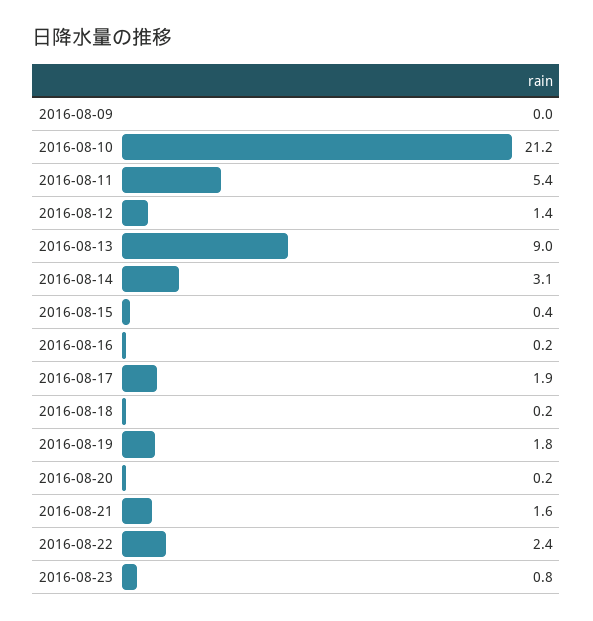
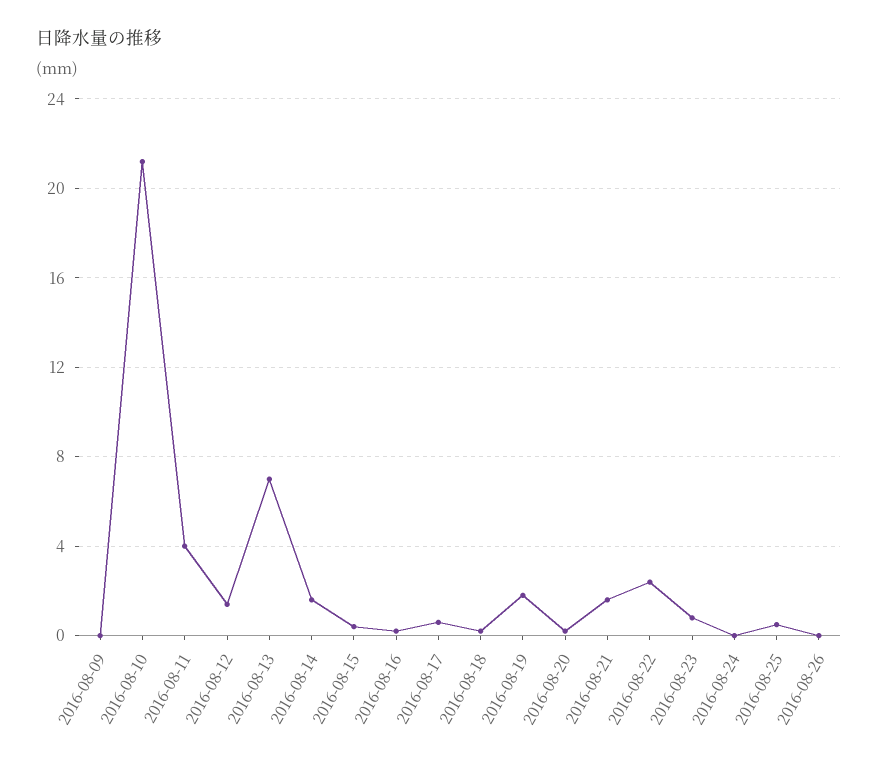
2016-08-11: 5.4 -> 4
2016-08-13: 9 -> 7
2016-08-14: 3.1 -> 1.5
2016-08-17: 1.9 -> 0.5
2016-08-24: none -> 0
2016-08-25: none -> 0.5
2016-08-26: none -> 0

